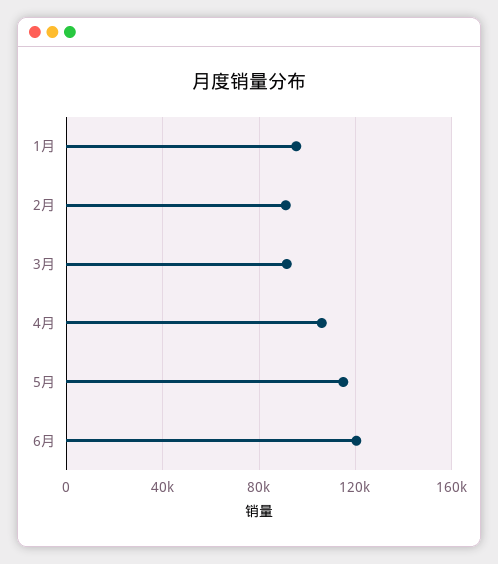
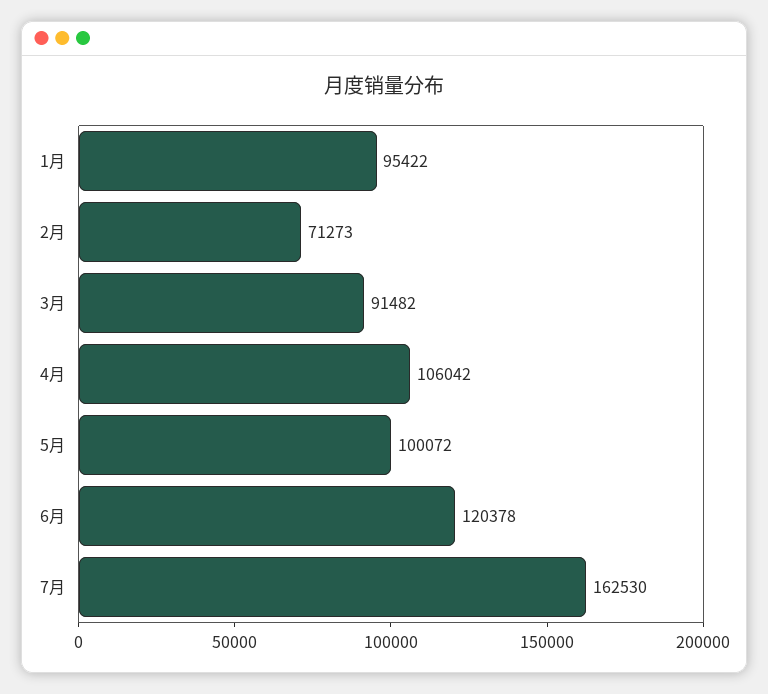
2月: 90000 -> 71273
5月: 115000 -> 100072
7月: none -> 162530

